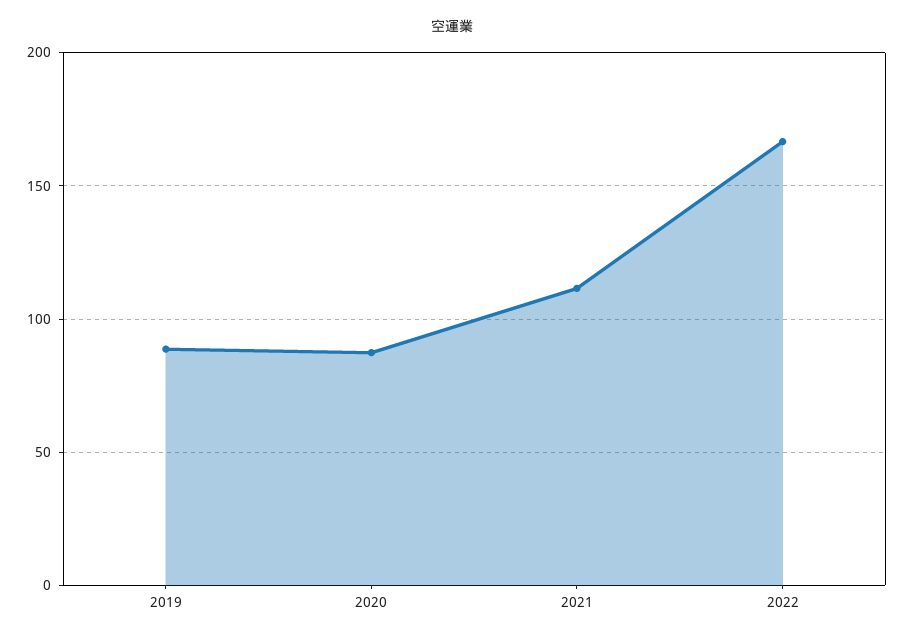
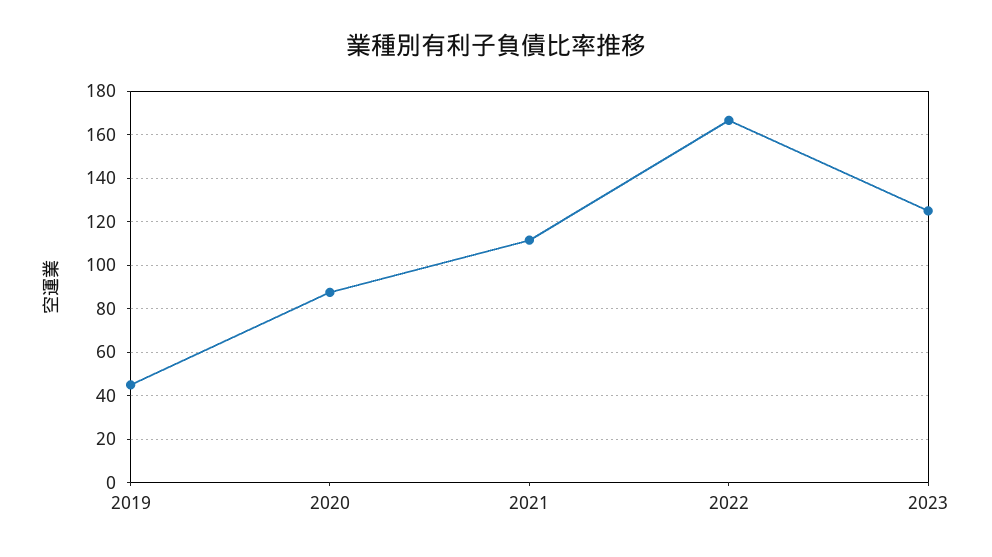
2019: 90 -> 45
2023: none -> 125

